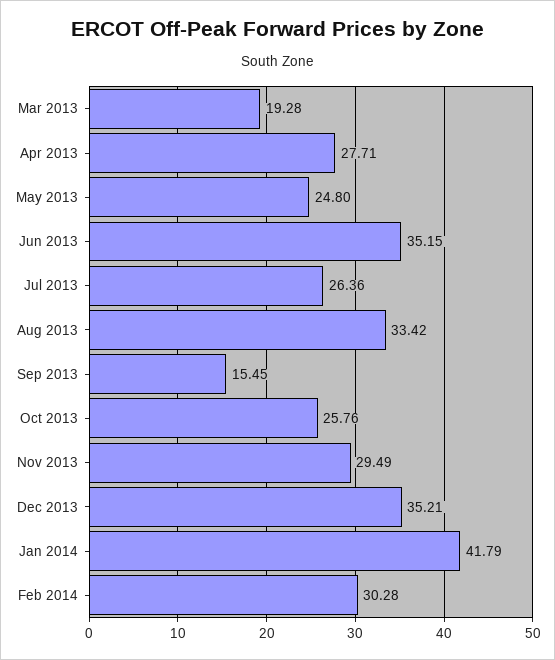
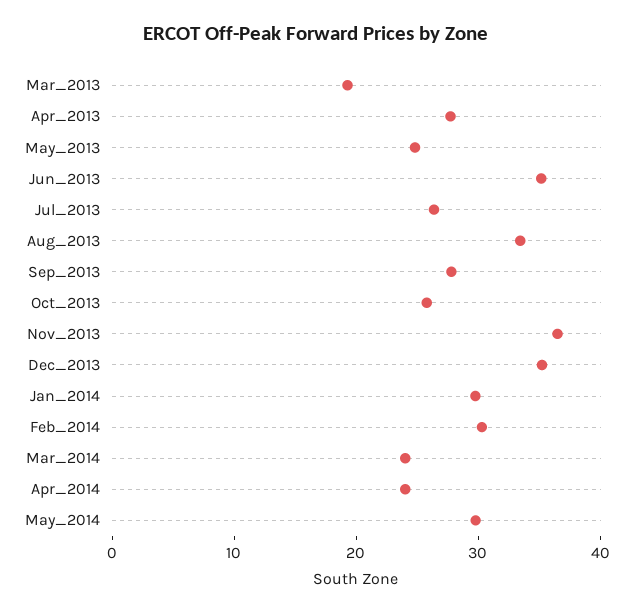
Sep 2013: 15.45 -> 28
Nov 2013: 29.49 -> 36
Jan 2014: 41.79 -> 30
Mar_2014: none -> 24
Apr_2014: none -> 24
May_2014: none -> 30

